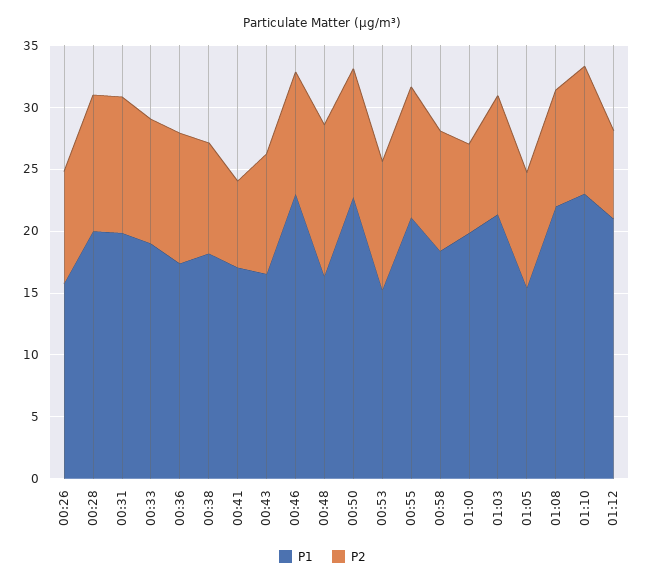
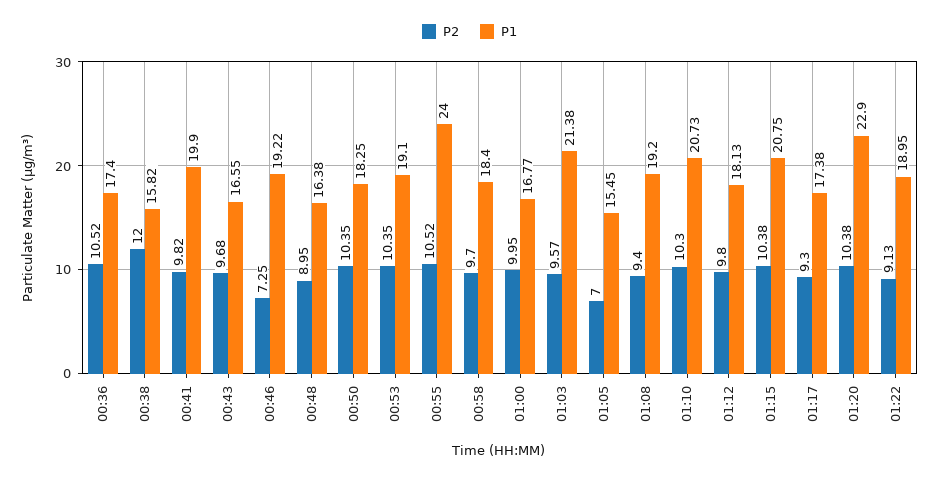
P1, 00:26: 16 -> none
P2, 00:26: 9 -> none
P1, 00:28: 20 -> none
P2, 00:28: 11 -> none
P1, 00:31: 20 -> none
P2, 00:31: 11 -> none
P1, 00:33: 19 -> none
P2, 00:33: 10 -> none
P1, 00:38: 18 -> 15.82
P2, 00:38: 9 -> 12
P1, 00:41: 17 -> 19.9
P2, 00:41: 7 -> 9.82
P1, 00:46: 23 -> 19.22
P2, 00:46: 10 -> 7.25
P2, 00:48: 12 -> 8.95
P1, 00:50: 23 -> 18.25
P1, 00:53: 15 -> 19.1
P1, 00:55: 21 -> 24
P1, 01:00: 20 -> 16.77
P2, 01:00: 7 -> 9.95
P2, 01:05: 9 -> 7
P1, 01:08: 22 -> 19.2
P1, 01:10: 23 -> 20.73
P1, 01:12: 21 -> 18.13
P2, 01:12: 7 -> 9.8
P2, 01:15: none -> 10.38
P1, 01:15: none -> 20.75
P2, 01:17: none -> 9.3
P1, 01:17: none -> 17.38
P2, 01:20: none -> 10.38
P1, 01:20: none -> 22.9
P2, 01:22: none -> 9.13
P1, 01:22: none -> 18.95

